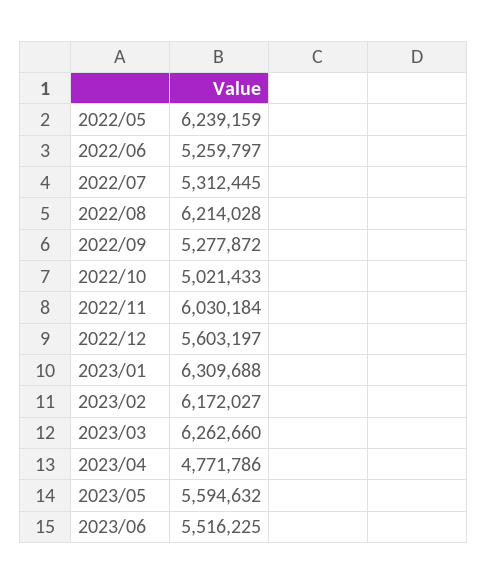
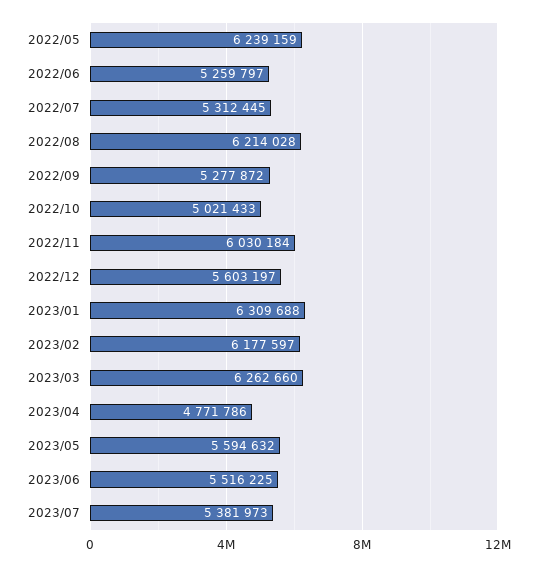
2023/02: 6172027 -> 6177597
2023/07: none -> 5381973

